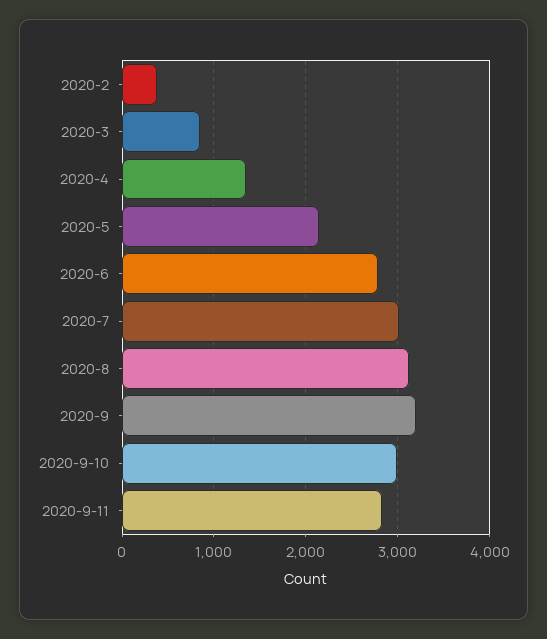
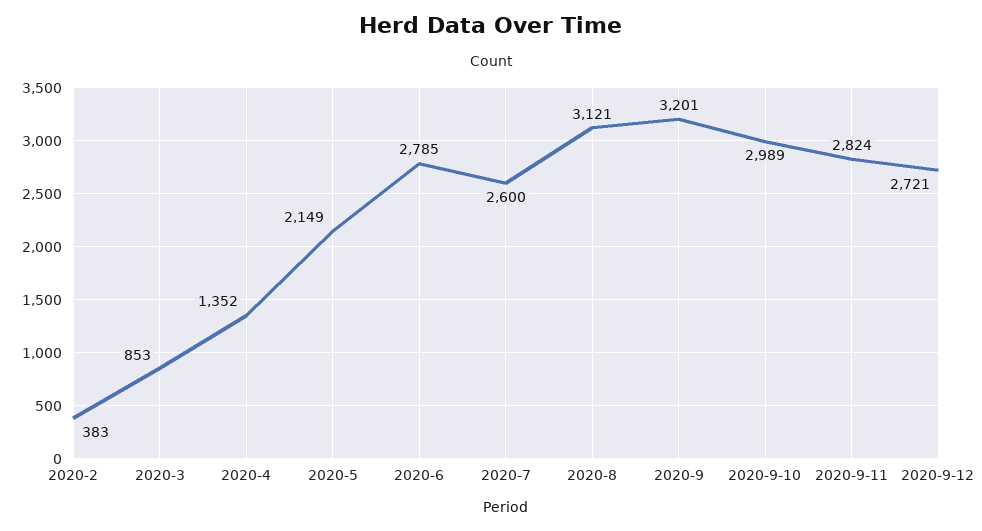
2020-7: 3000 -> 2600
2020-9-12: none -> 2721

